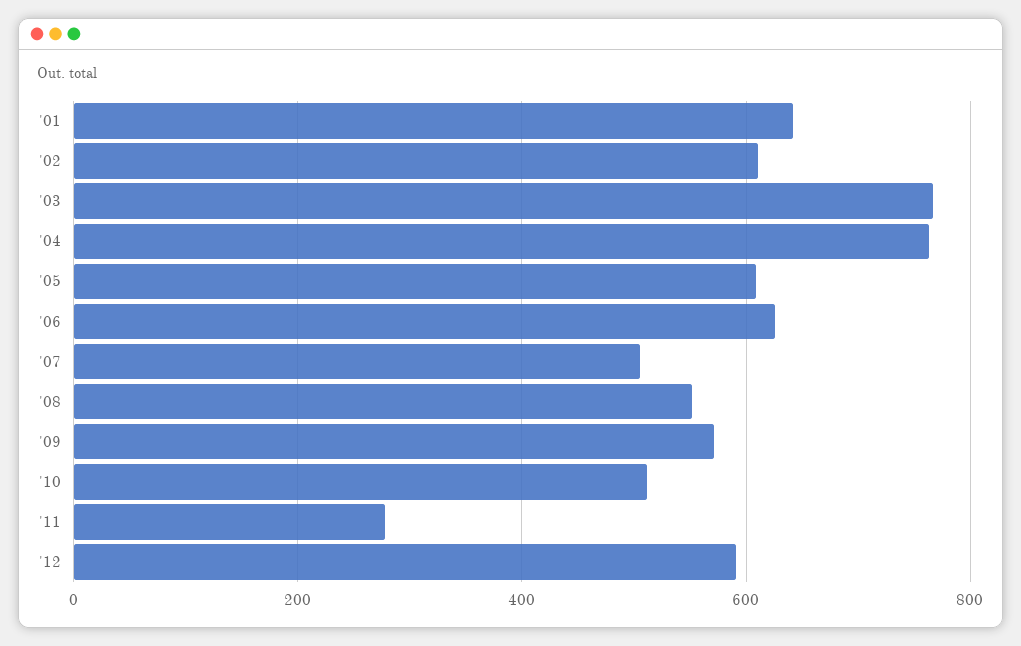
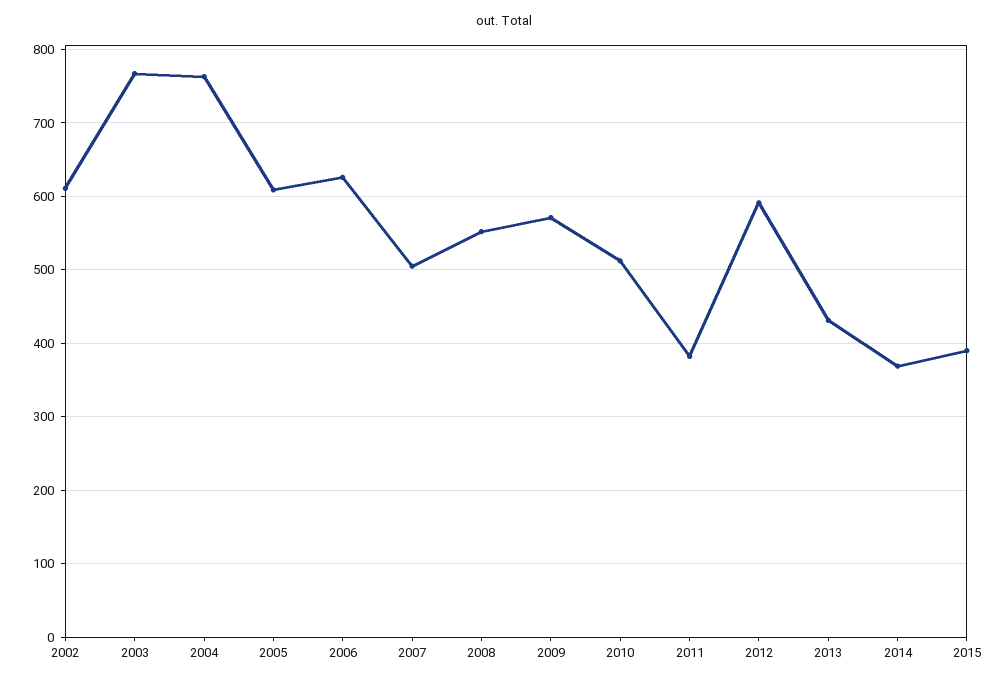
'01: 640 -> none
'11: 280 -> 380
2013: none -> 430
2014: none -> 370
2015: none -> 390

